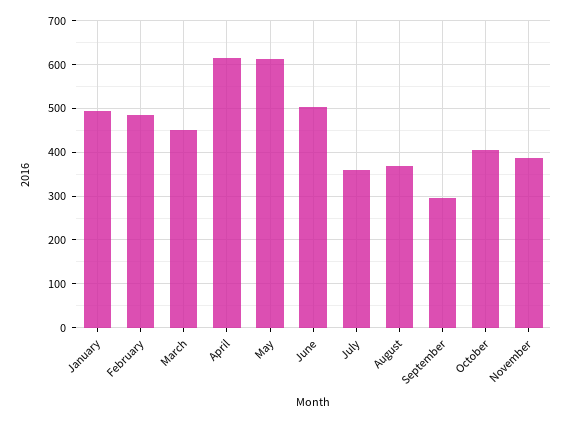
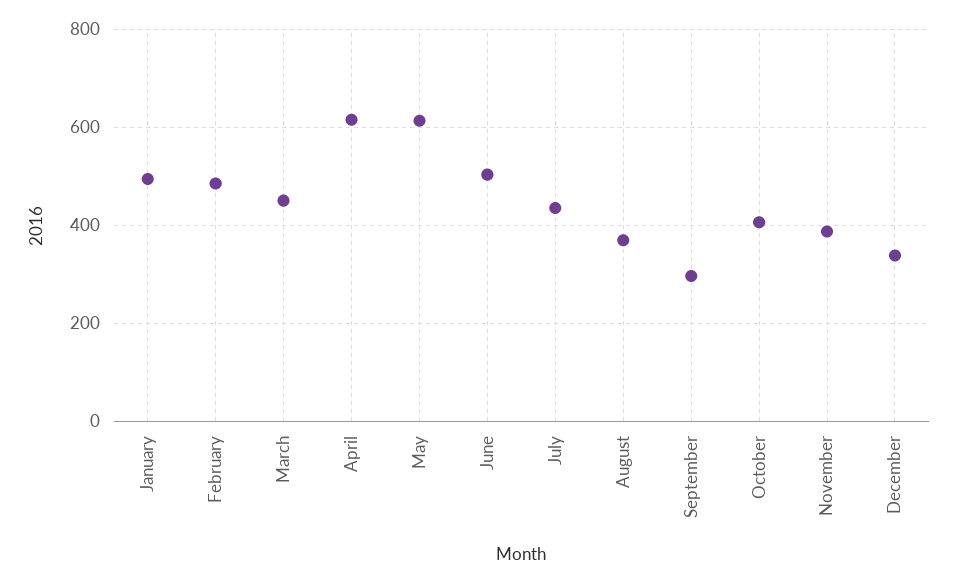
July: 360 -> 440
December: none -> 340

